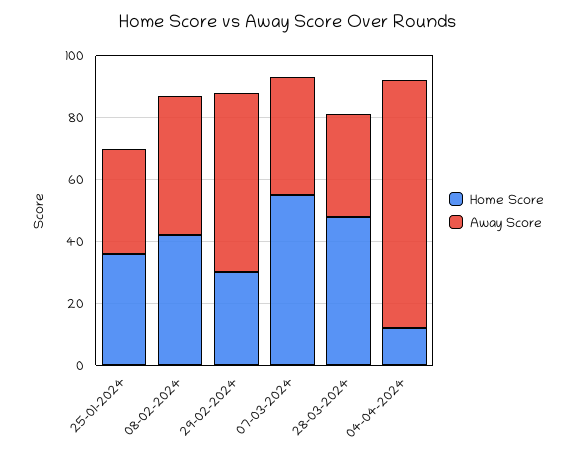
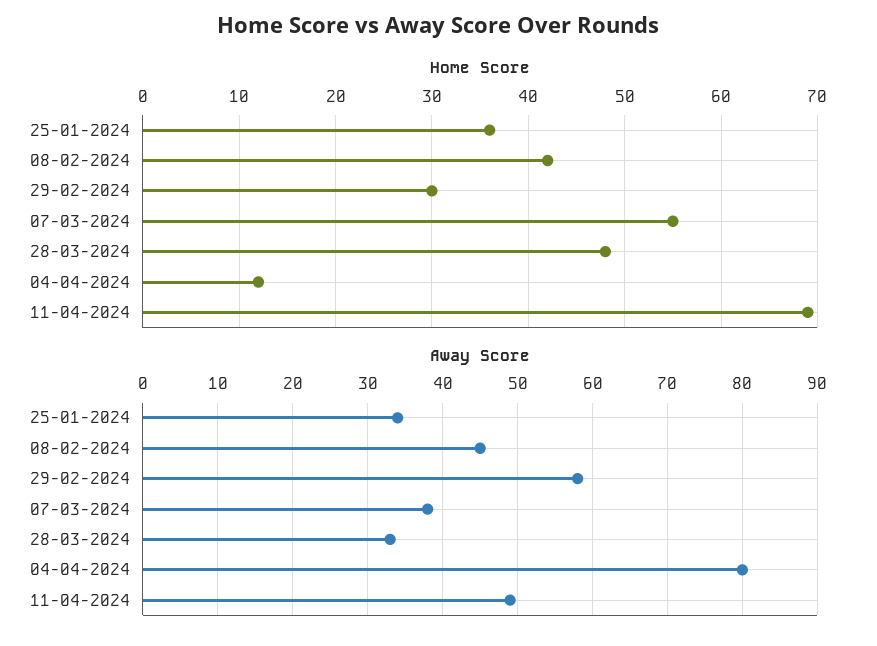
Home Score, 11-04-2024: none -> 69
Away Score, 11-04-2024: none -> 49

